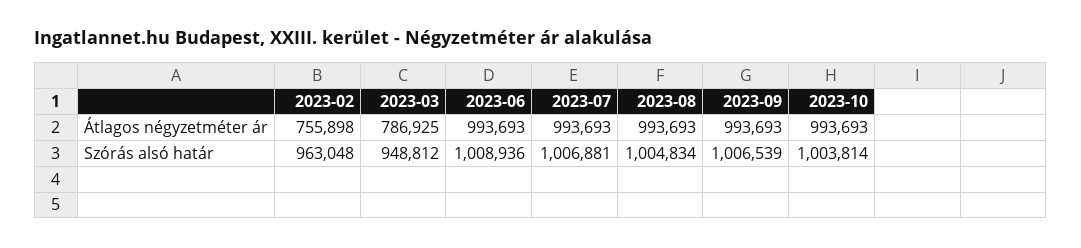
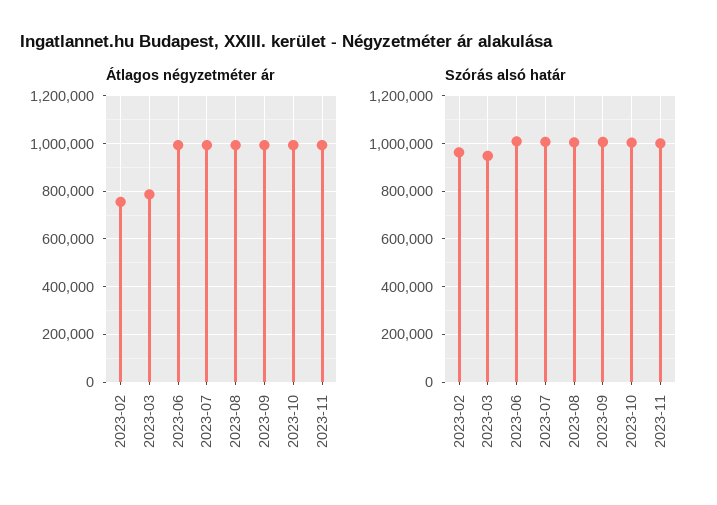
Átlagos négyzetméter ár, 2023-11: none -> 1000000
Szórás alsó határ, 2023-11: none -> 1000000

